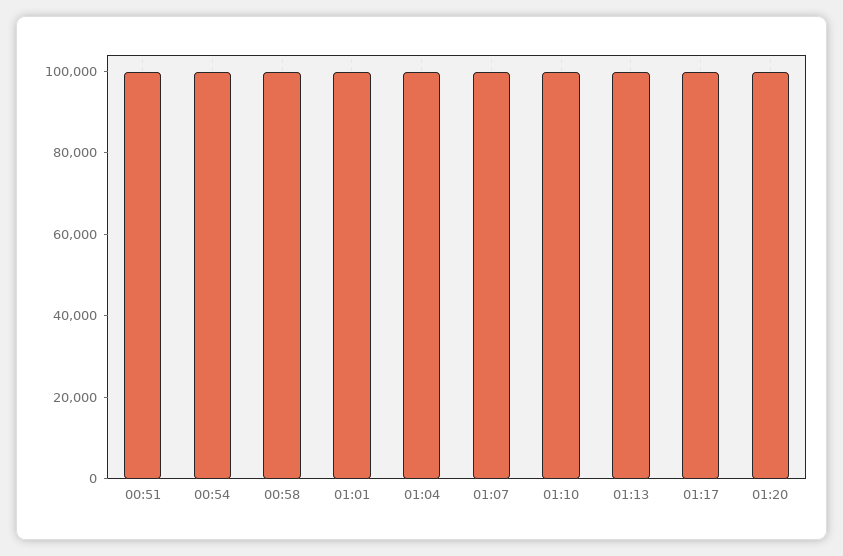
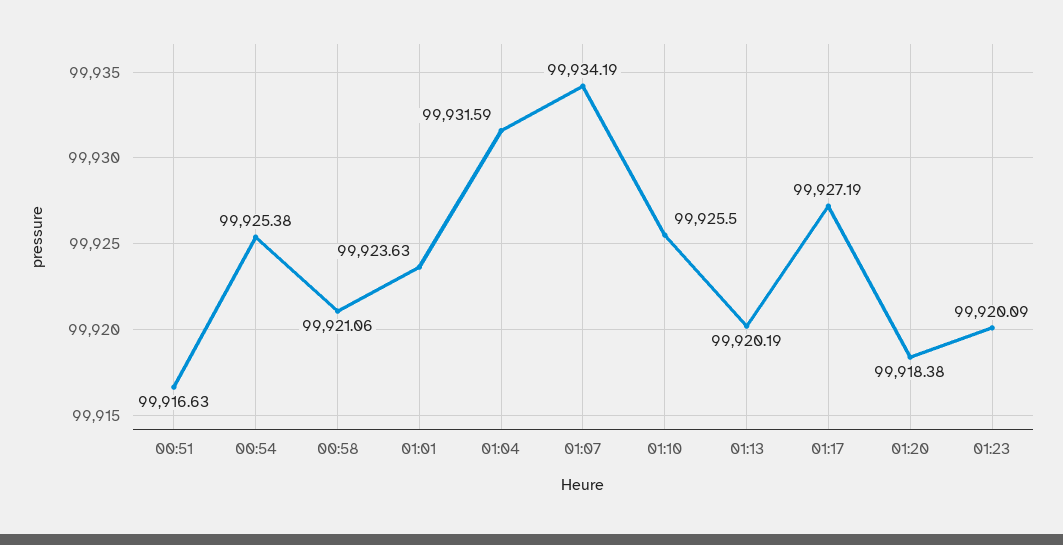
01:23: none -> 99920.09

